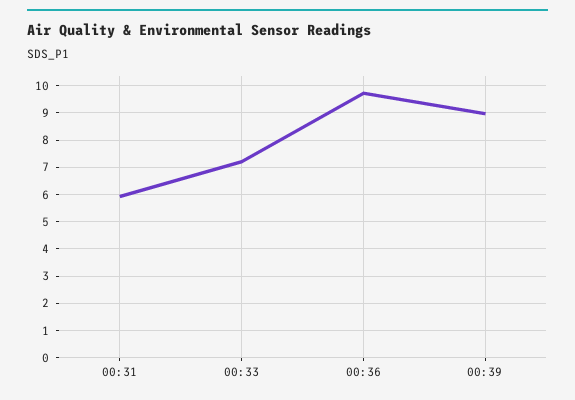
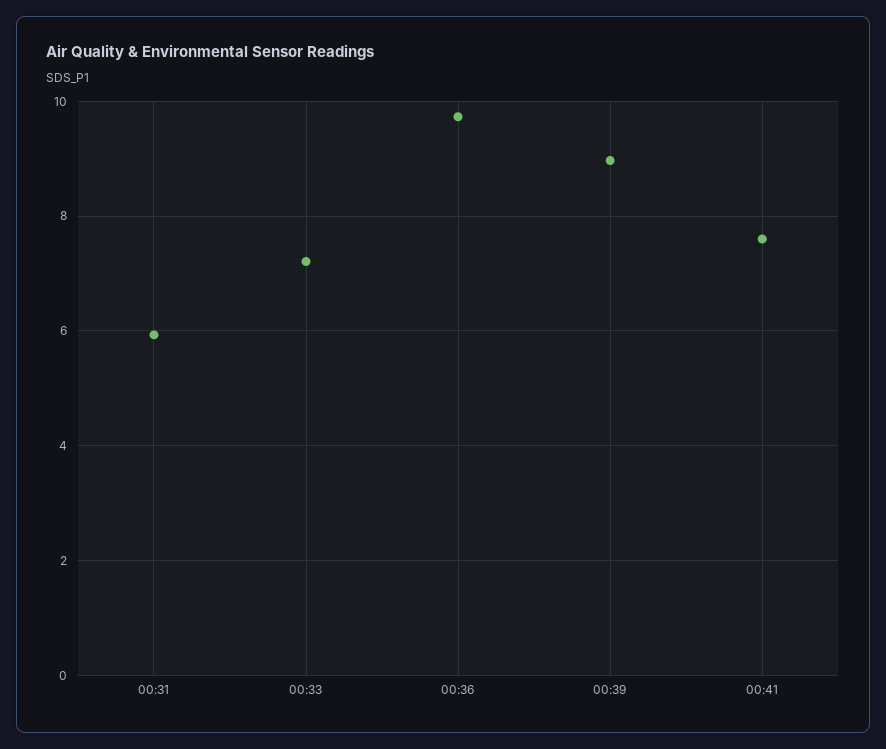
00:41: none -> 7.6

